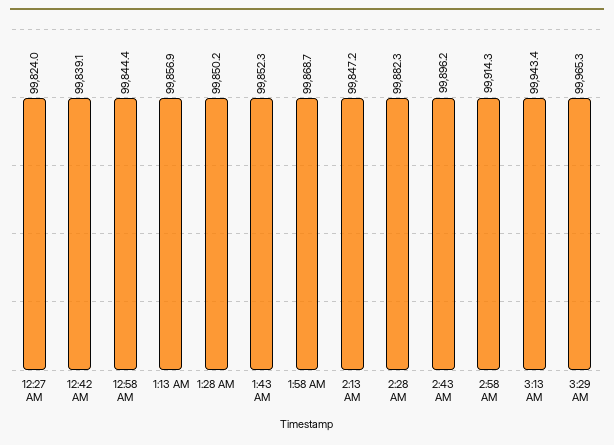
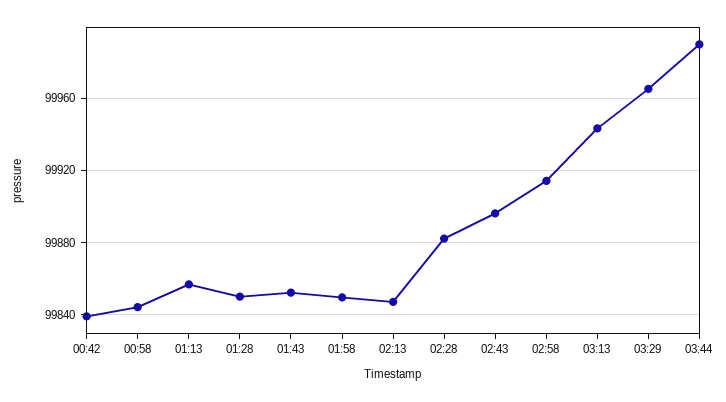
12:27 AM: 99824 -> none
1:58 AM: 99868.7 -> 99850
03:44: none -> 99990

